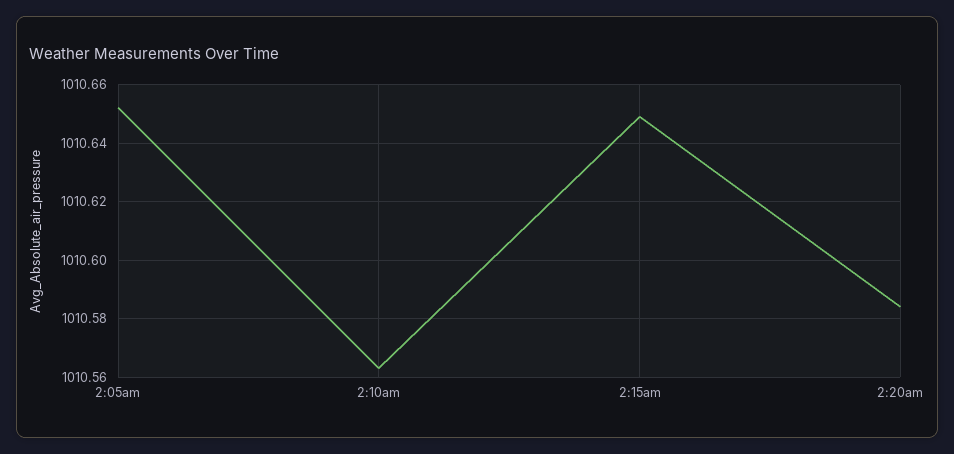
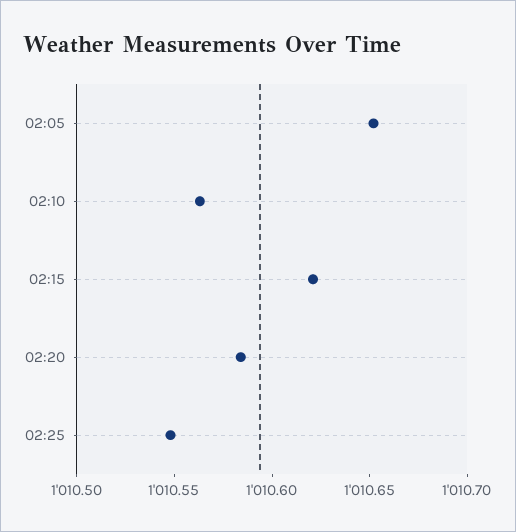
2:15am: 1010.65 -> 1010.62
02:25: none -> 1010.55

